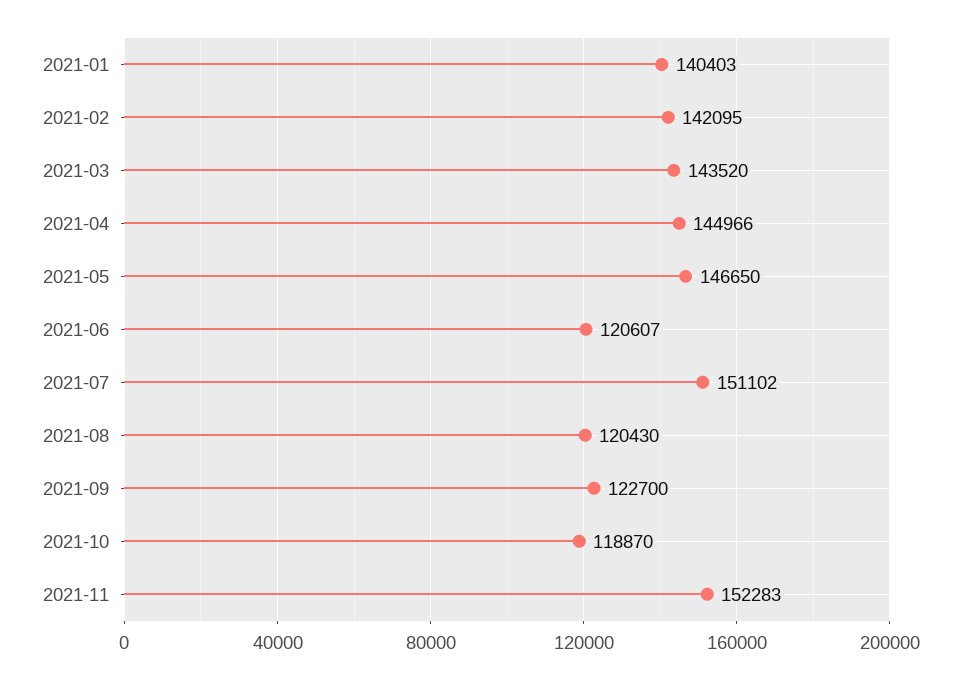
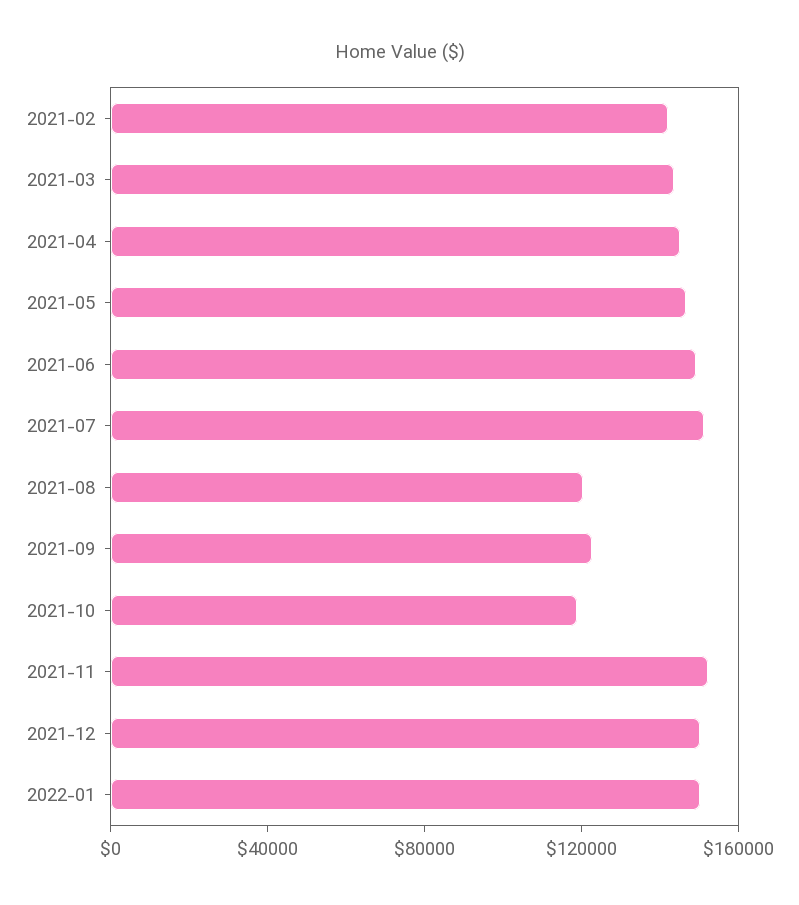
2021-01: 140403 -> none
2021-06: 120607 -> 150000
2021-12: none -> 150000
2022-01: none -> 150000

